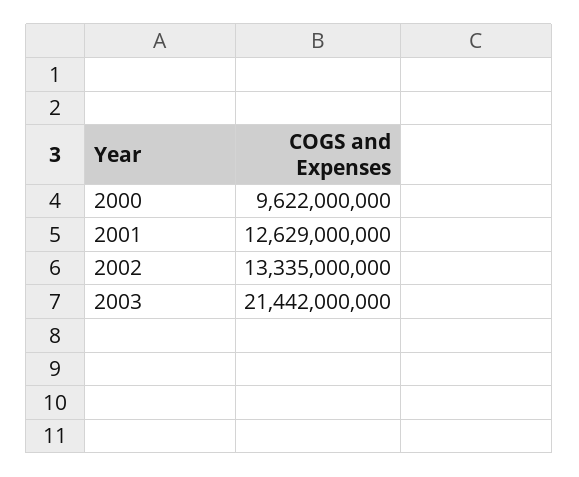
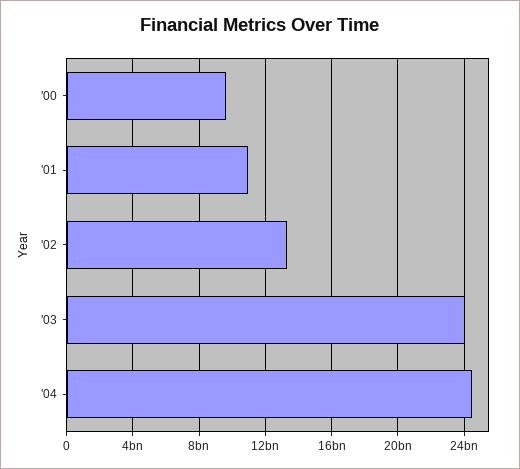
2001: 12629000000 -> 11000000000
2003: 21442000000 -> 24000000000
'04: none -> 24500000000

